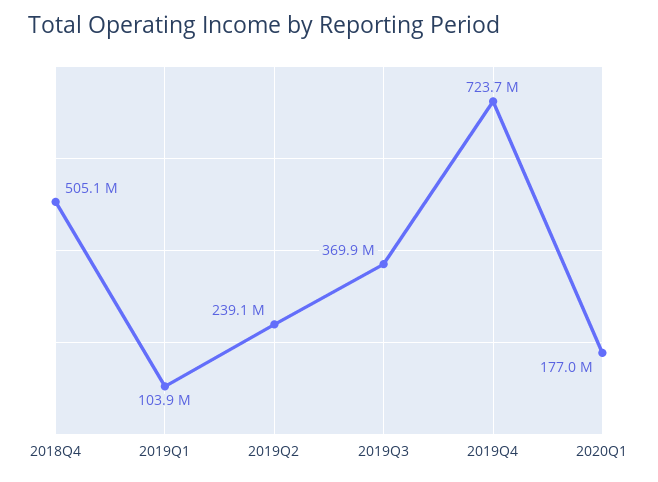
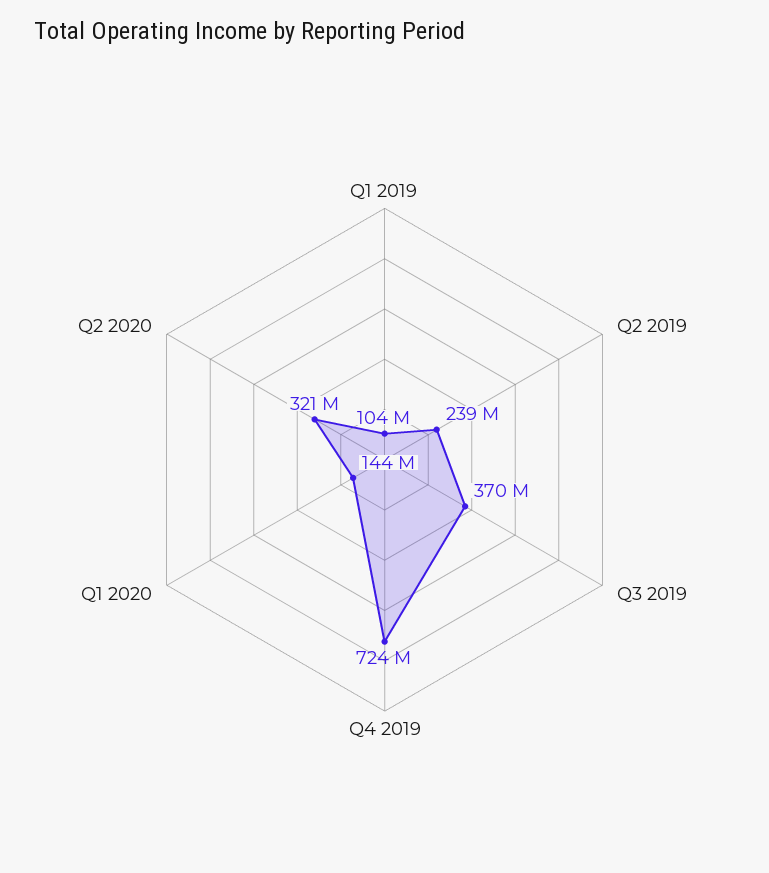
2018Q4: 505100000 -> none
2020Q1: 177000000 -> 144000000
Q2 2020: none -> 321000000

